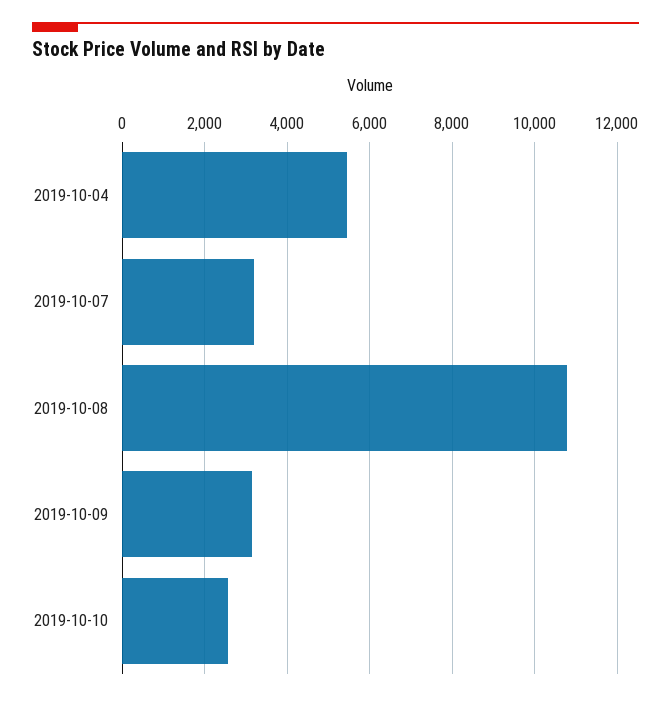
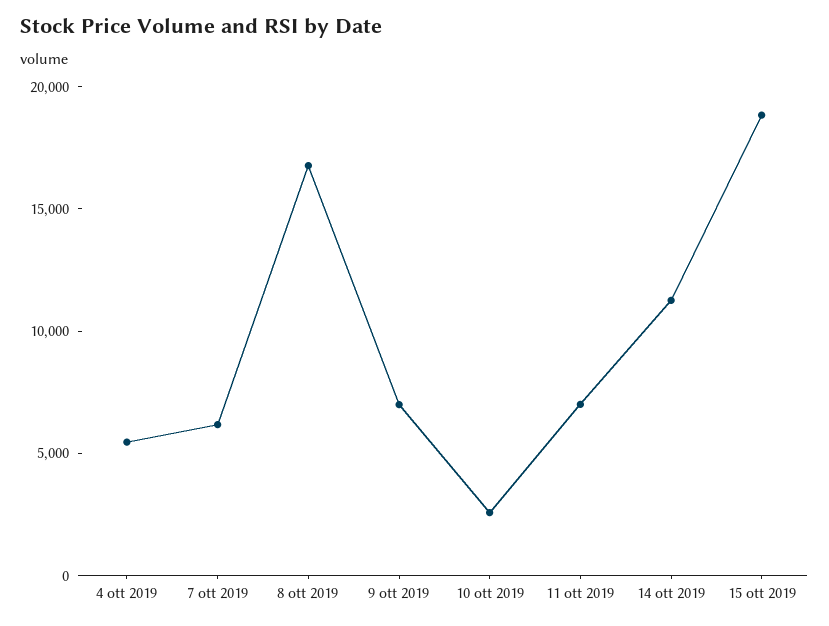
2019-10-07: 3200 -> 6000
2019-10-08: 10800 -> 17000
2019-10-09: 3200 -> 7000
11 ott 2019: none -> 7000
14 ott 2019: none -> 11000
15 ott 2019: none -> 19000

